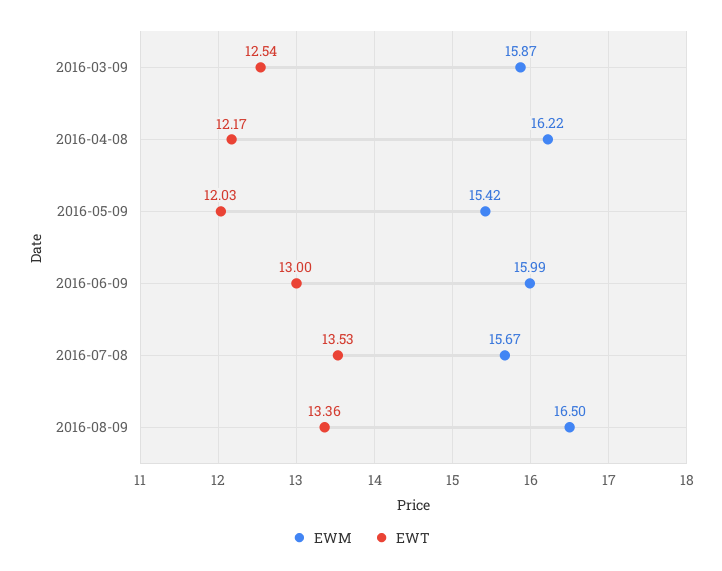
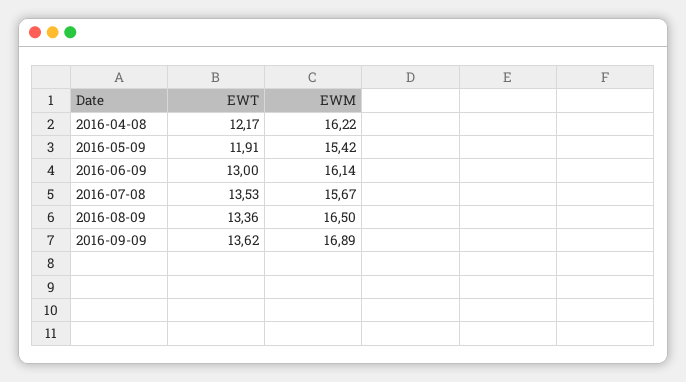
EWM, 2016-03-09: 15.87 -> none
EWT, 2016-03-09: 12.54 -> none
EWT, 2016-05-09: 12.03 -> 11.91
EWM, 2016-06-09: 15.99 -> 16.14
EWT, 2016-09-09: none -> 13.62
EWM, 2016-09-09: none -> 16.89

